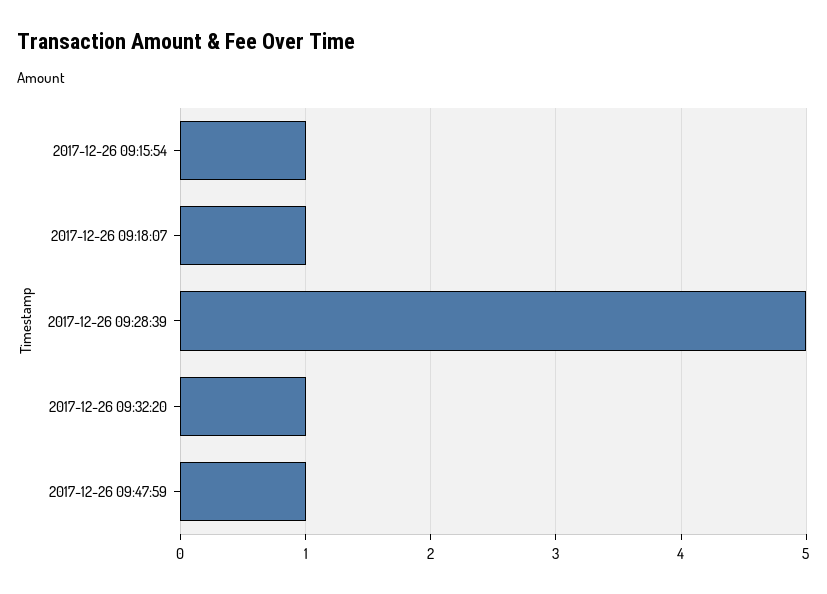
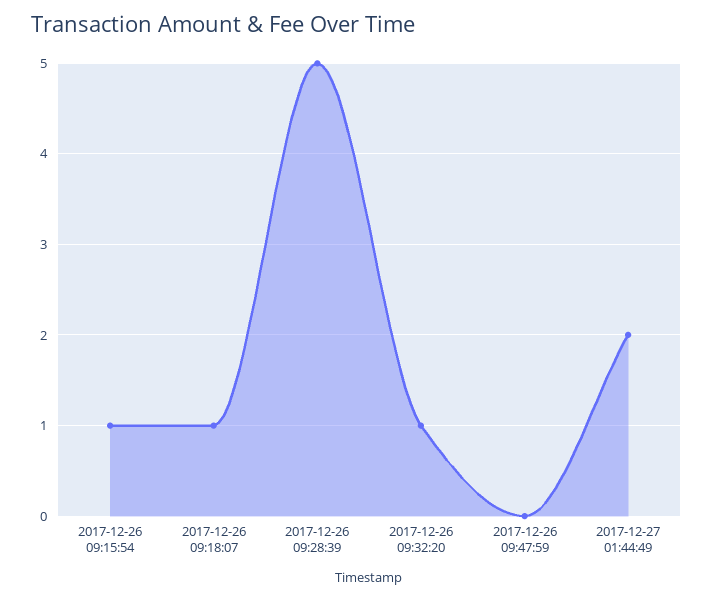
2017-12-26 09:47:59: 1 -> 0
2017-12-27 01:44:49: none -> 2

